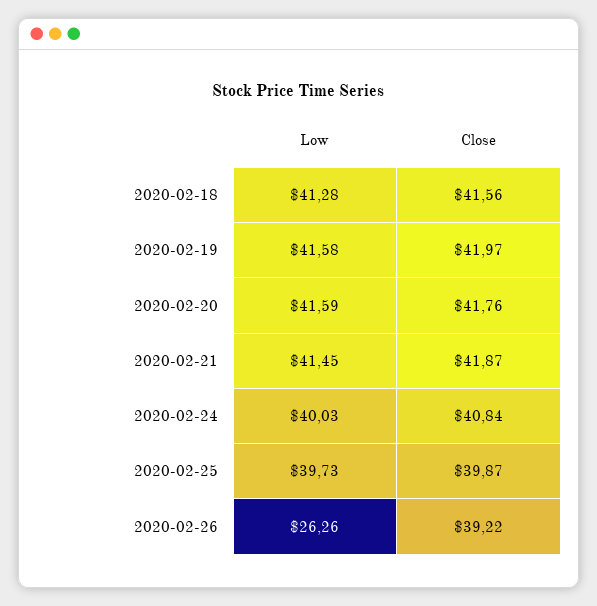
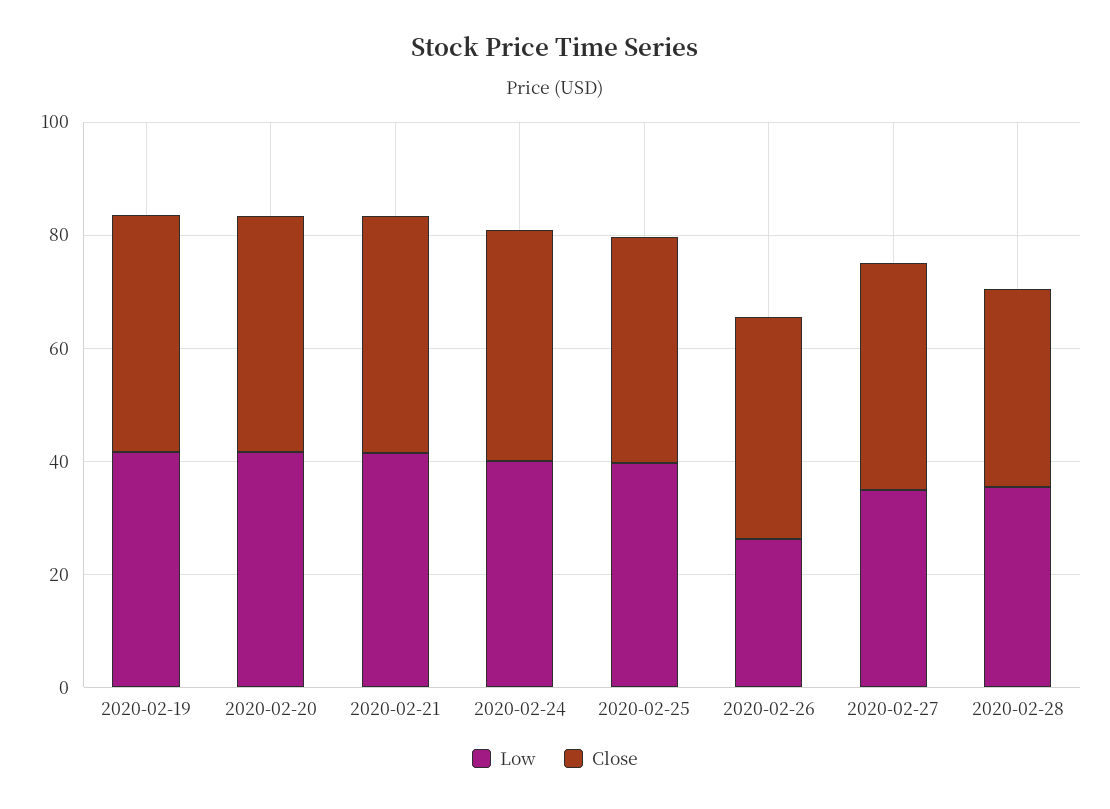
Low, 2020-02-18: 41.28 -> none
Close, 2020-02-18: 41.56 -> none
Low, 2020-02-27: none -> 35
Close, 2020-02-27: none -> 40
Low, 2020-02-28: none -> 35
Close, 2020-02-28: none -> 35

